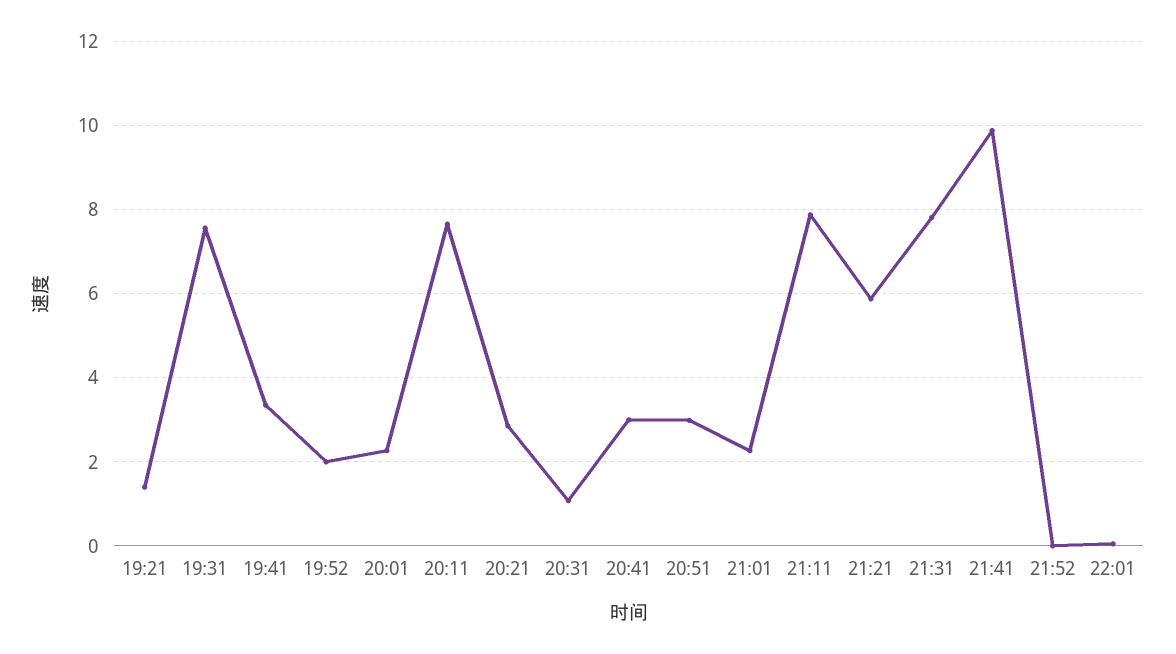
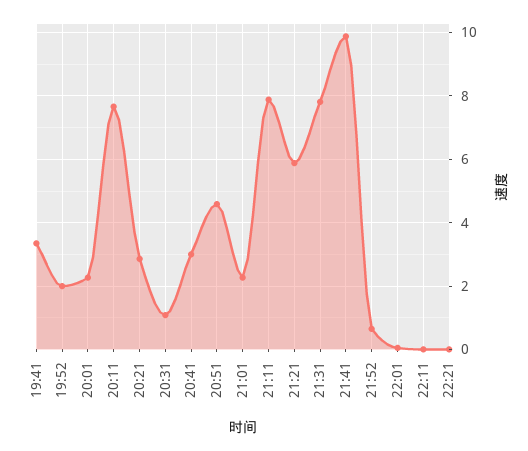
19:21: 1.4 -> none
19:31: 7.6 -> none
20:51: 3 -> 4.6
21:52: 0 -> 0.6
22:11: none -> 0
22:21: none -> 0

